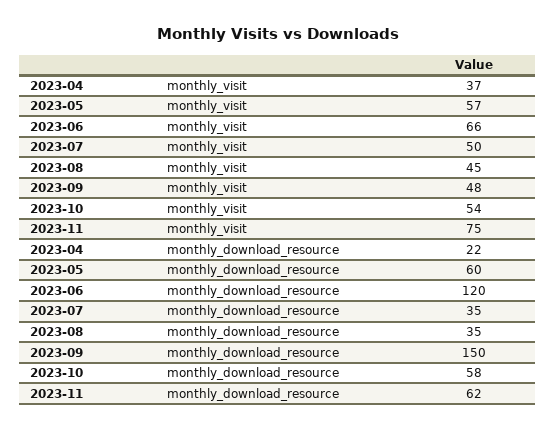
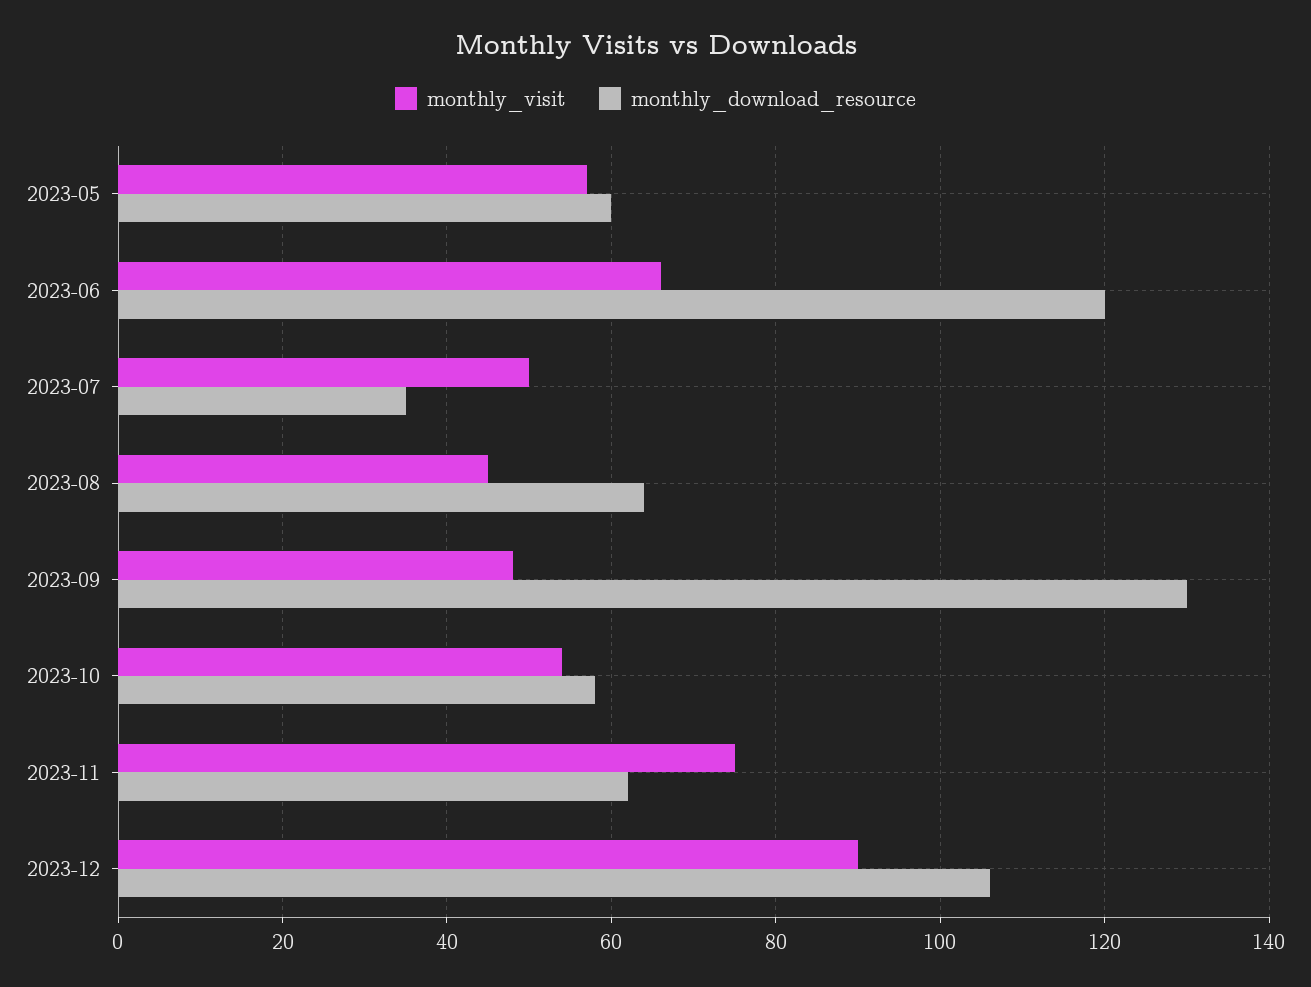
monthly_visit, 2023-04: 37 -> none
monthly_download_resource, 2023-04: 22 -> none
monthly_download_resource, 2023-08: 35 -> 65
monthly_download_resource, 2023-09: 150 -> 130
monthly_visit, 2023-12: none -> 90
monthly_download_resource, 2023-12: none -> 105

